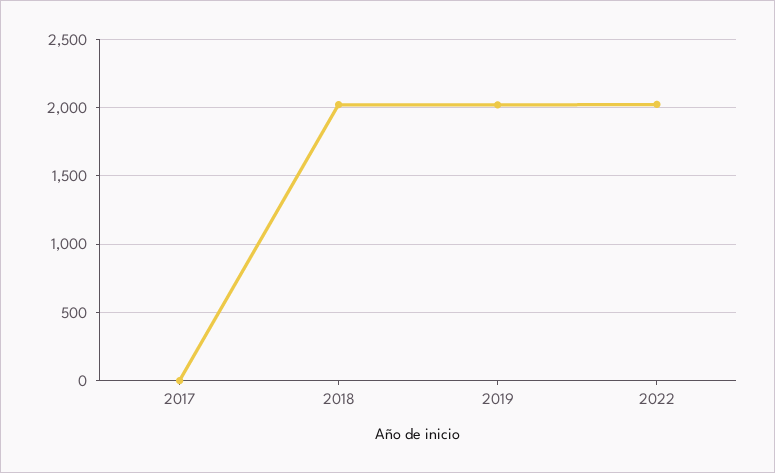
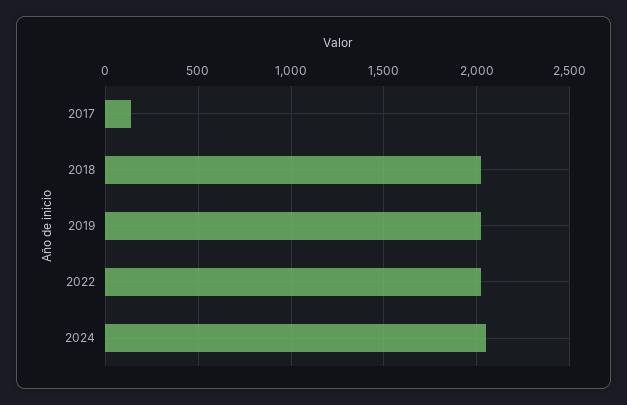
2017: 0 -> 150
2024: none -> 2050

